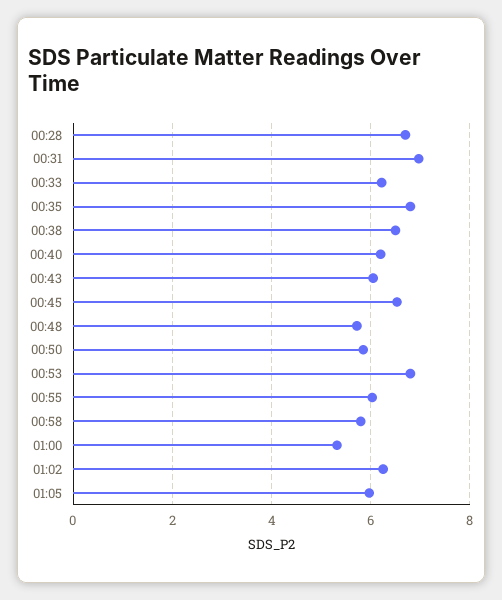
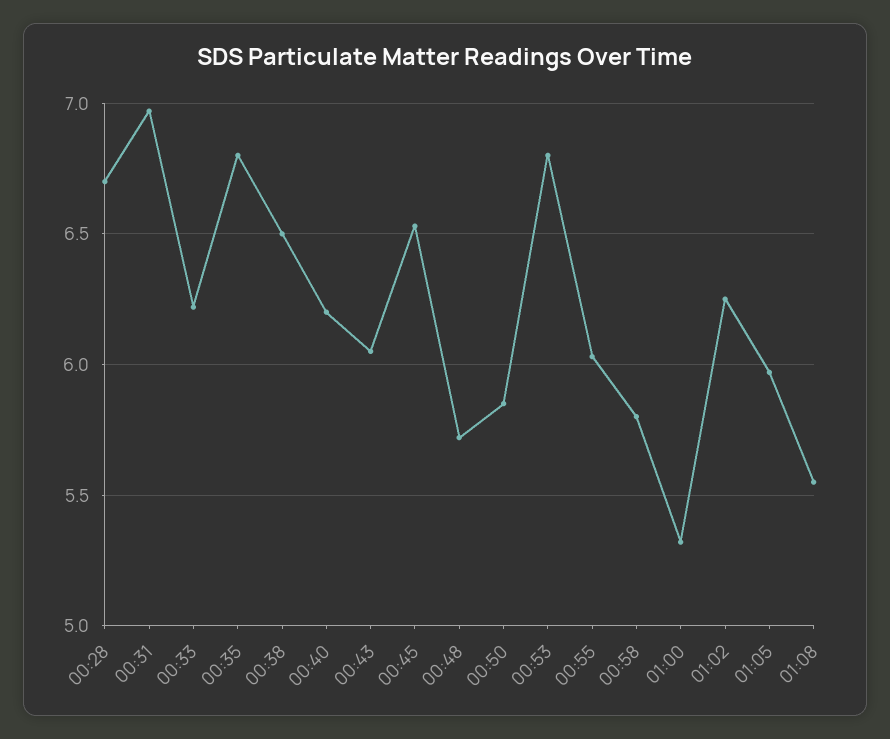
01:08: none -> 5.55

